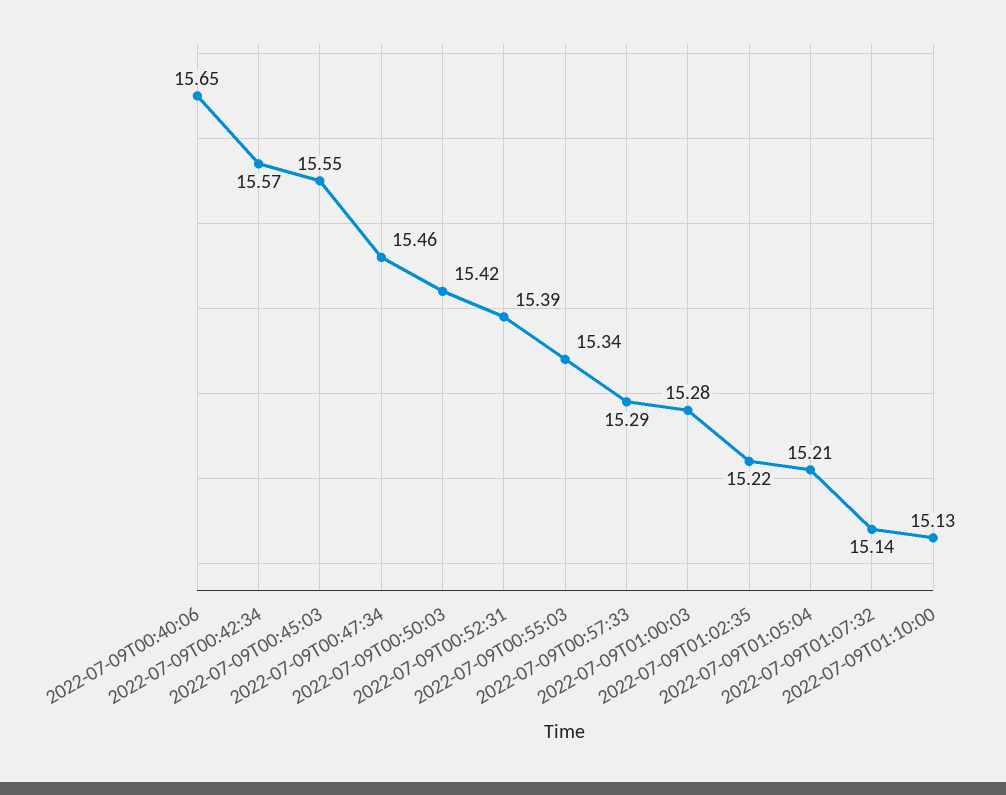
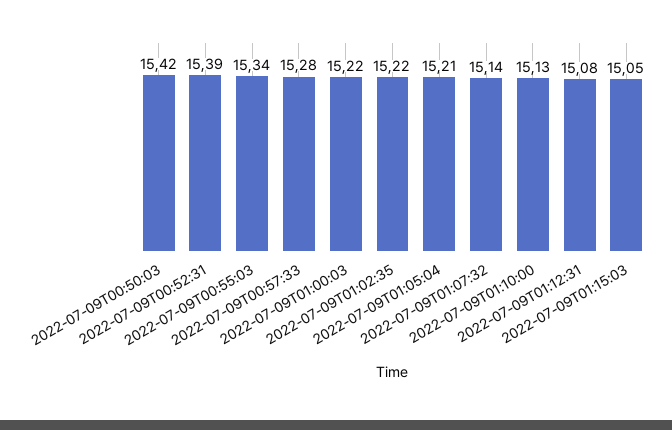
2022-07-09T00:40:06: 15.65 -> none
2022-07-09T00:42:34: 15.57 -> none
2022-07-09T00:45:03: 15.55 -> none
2022-07-09T00:47:34: 15.46 -> none
2022-07-09T00:57:33: 15.29 -> 15.28
2022-07-09T01:00:03: 15.28 -> 15.22
2022-07-09T01:12:31: none -> 15.08
2022-07-09T01:15:03: none -> 15.05

